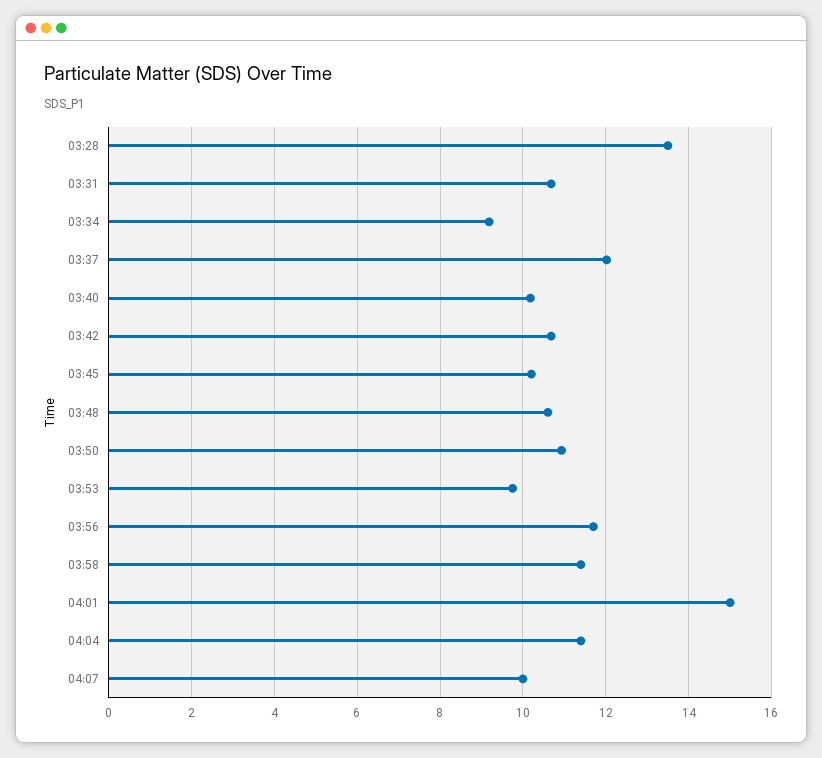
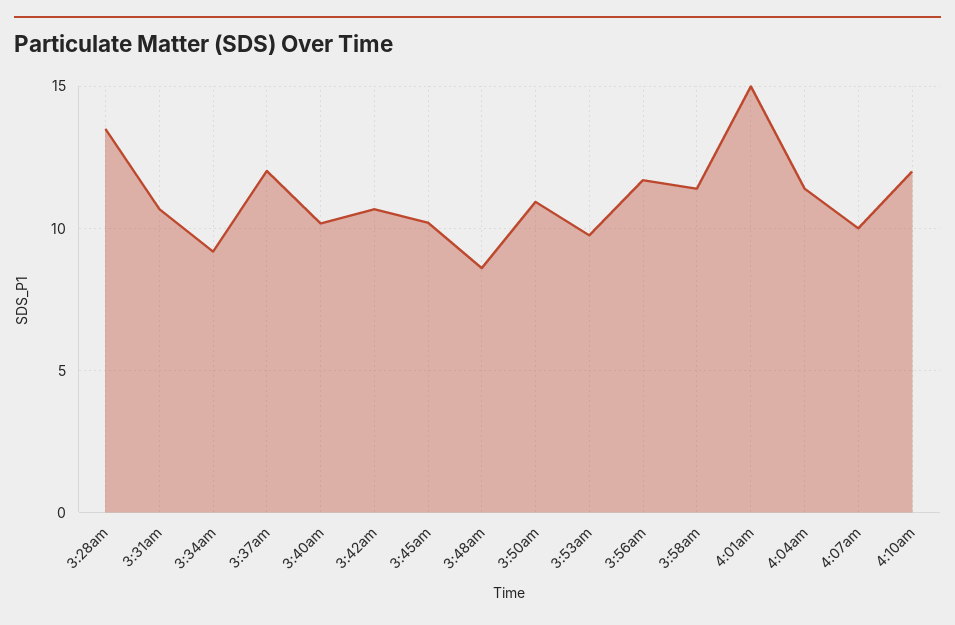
03:48: 10.6 -> 8.5
4:10am: none -> 12

